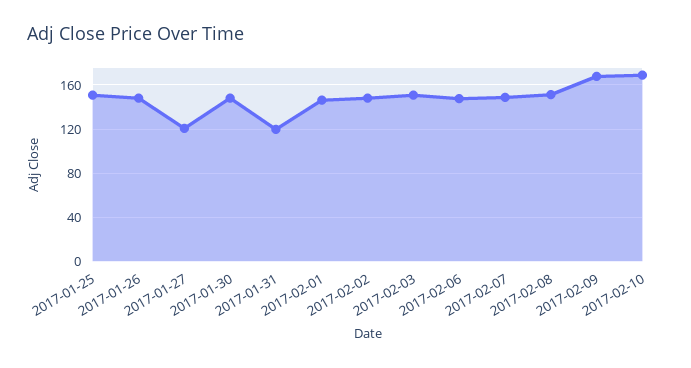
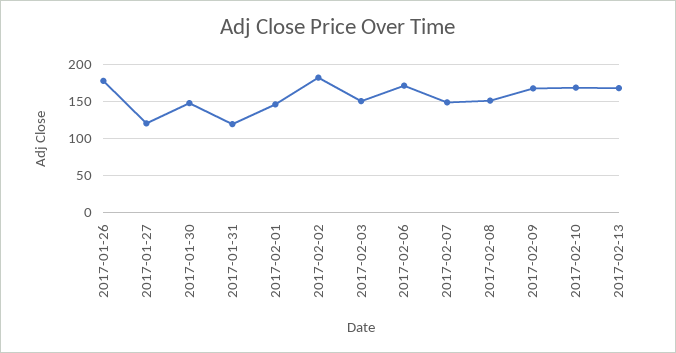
2017-01-25: 150 -> none
2017-01-26: 150 -> 180
2017-02-02: 150 -> 180
2017-02-06: 150 -> 170
2017-02-13: none -> 170

